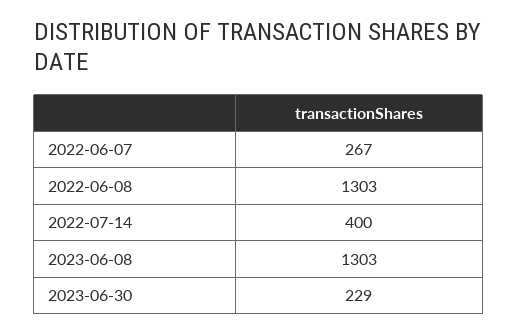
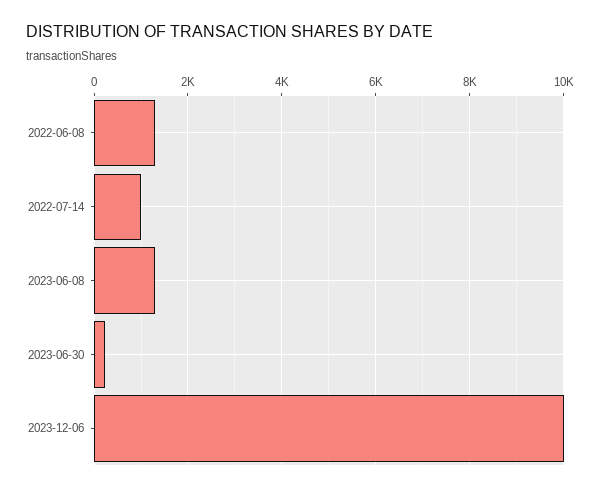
2022-06-07: 267 -> none
2022-07-14: 400 -> 1000
2023-12-06: none -> 10000

